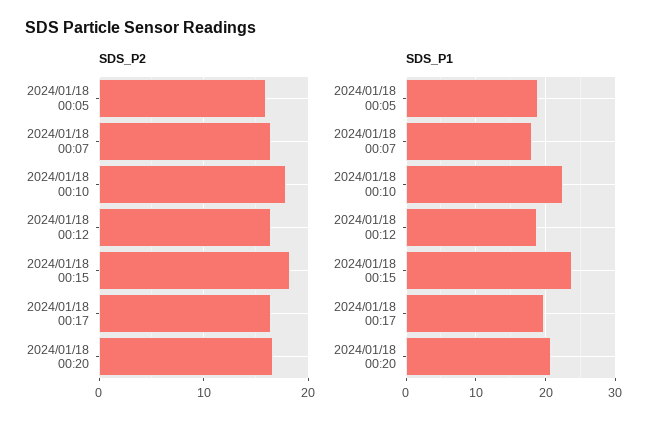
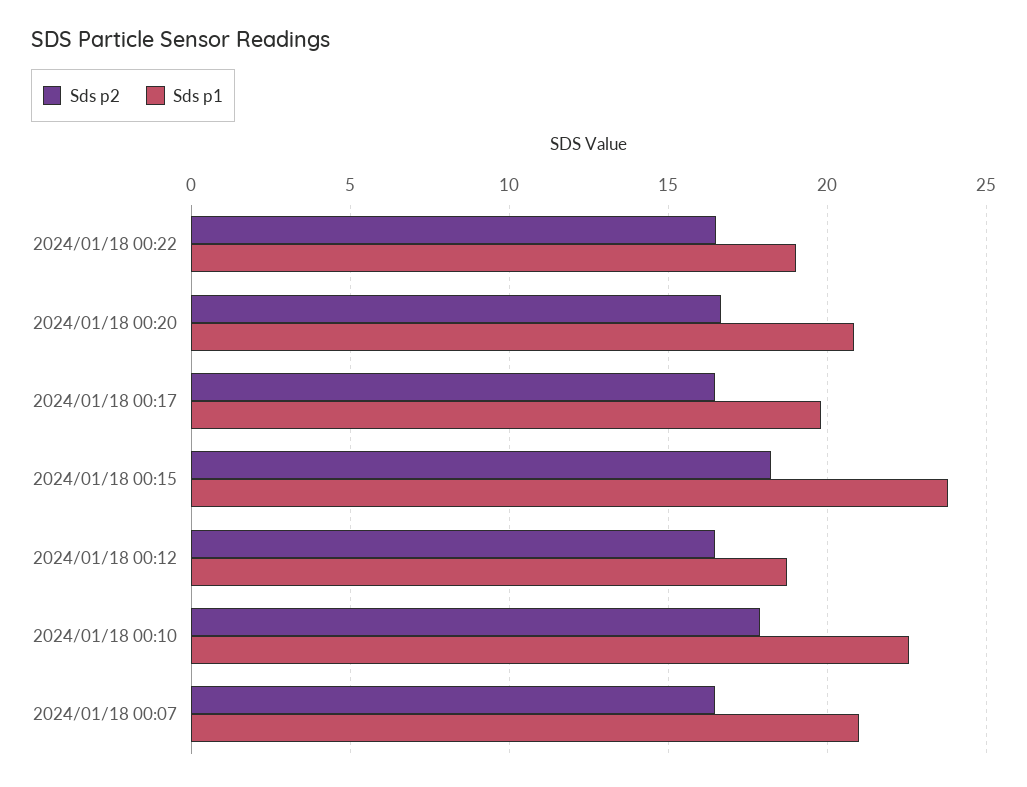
SDS_P2, 2024/01/18 00:05: 16 -> none
SDS_P1, 2024/01/18 00:05: 19 -> none
SDS_P1, 2024/01/18 00:07: 18 -> 21
SDS_P2, 2024/01/18 00:22: none -> 16.5
SDS_P1, 2024/01/18 00:22: none -> 19

